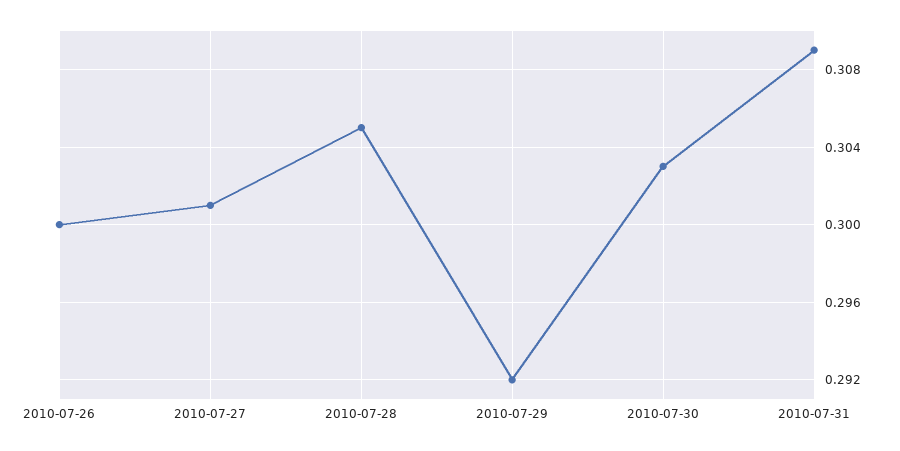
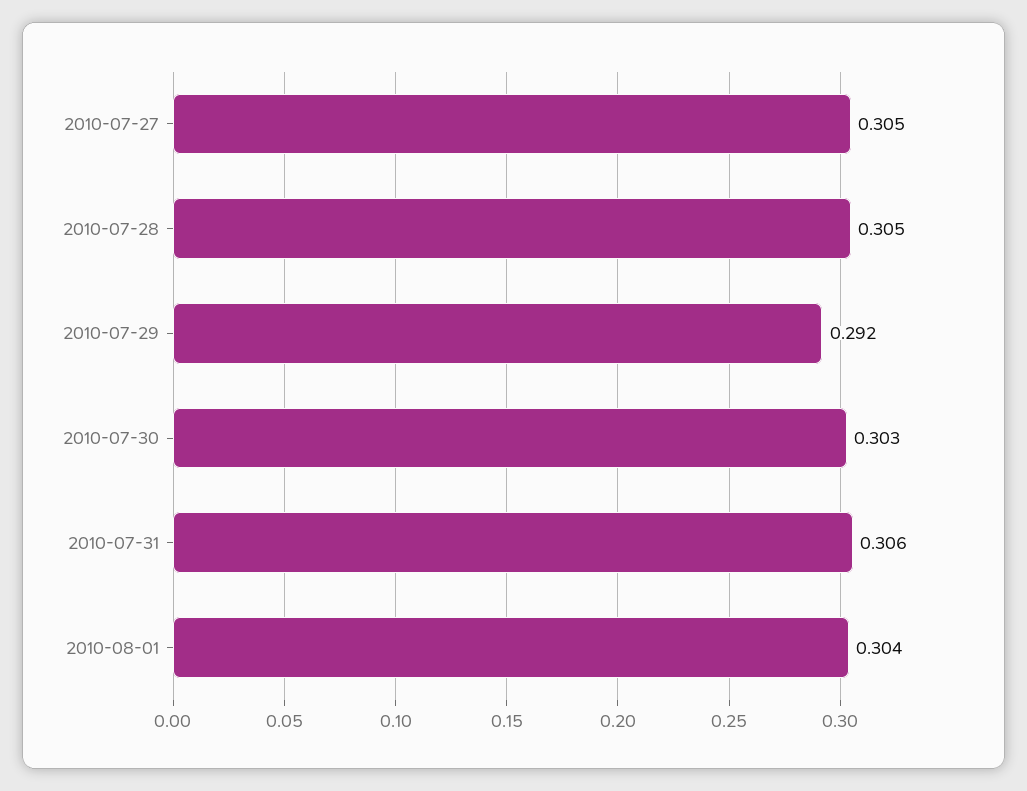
2010-07-26: 0.3 -> none
2010-07-27: 0.301 -> 0.305
2010-07-31: 0.309 -> 0.306
2010-08-01: none -> 0.304

